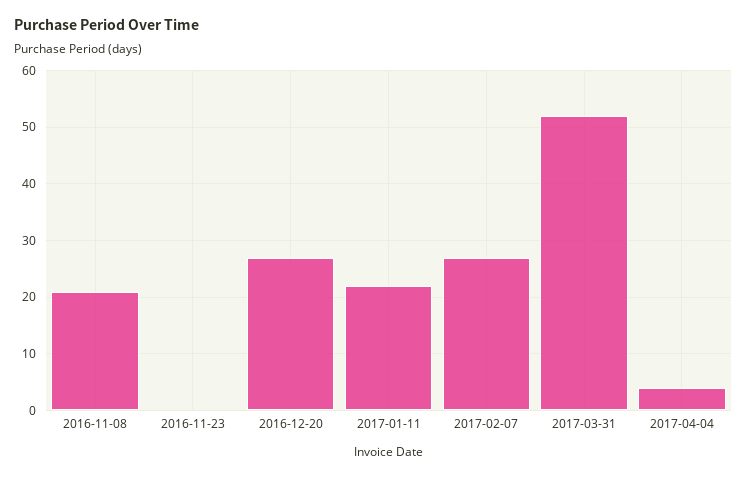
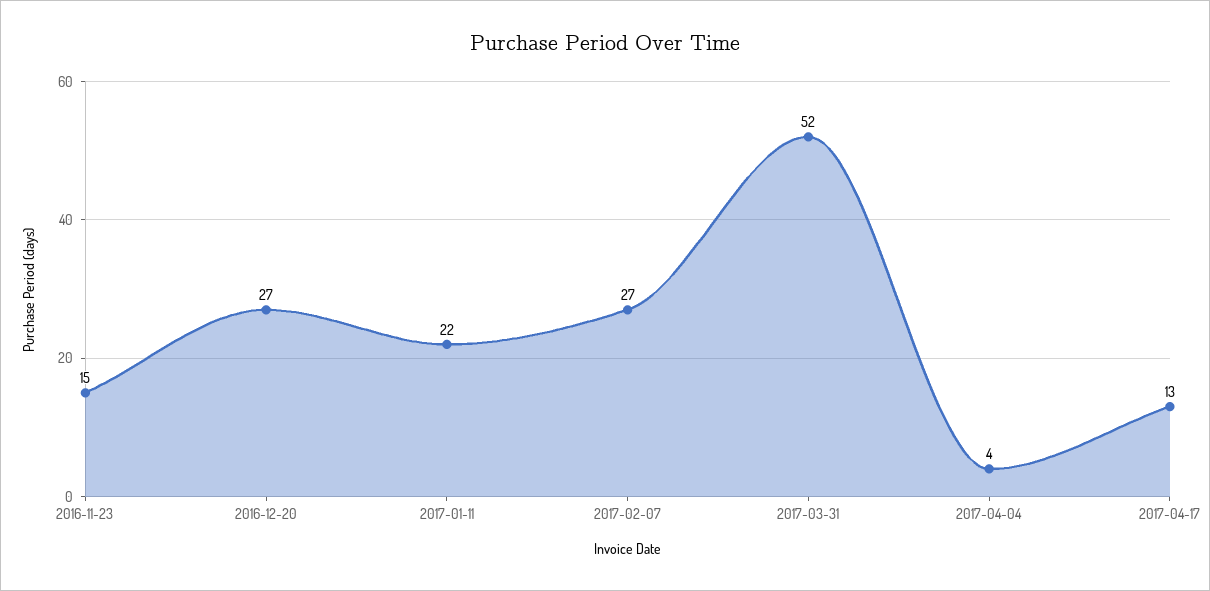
2016-11-08: 20 -> none
2016-11-23: 0 -> 15
2017-04-17: none -> 13

